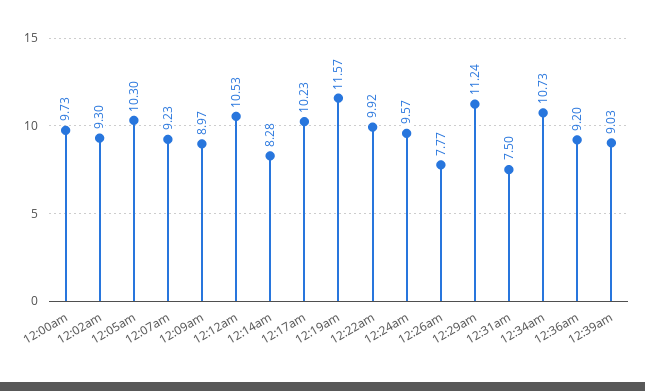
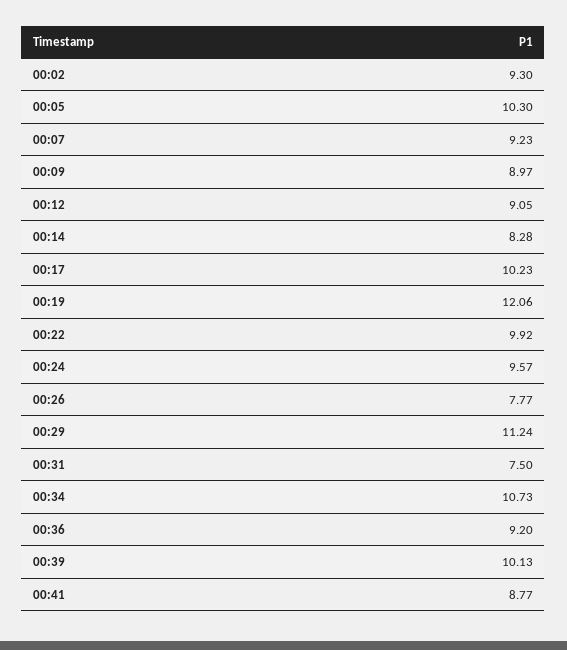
12:00am: 9.73 -> none
12:12am: 10.53 -> 9.05
12:19am: 11.57 -> 12.06
12:39am: 9.03 -> 10.13
00:41: none -> 8.77

